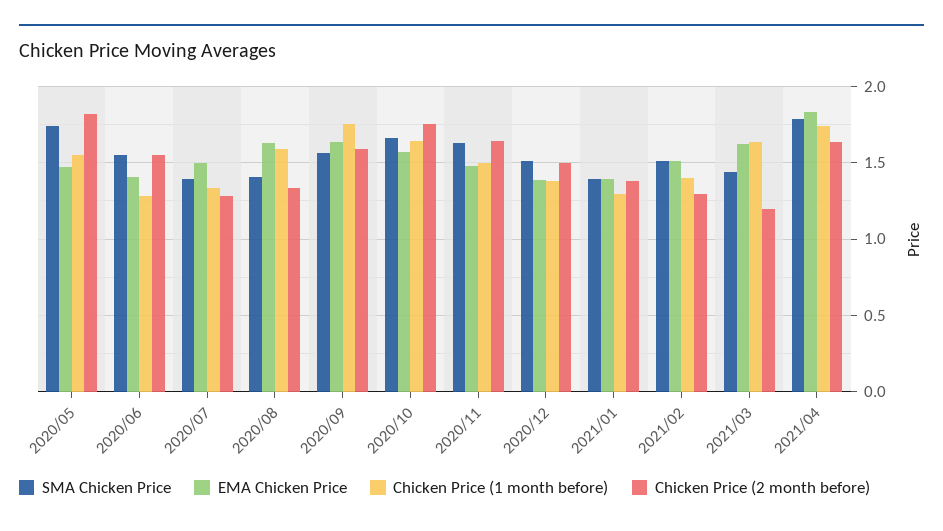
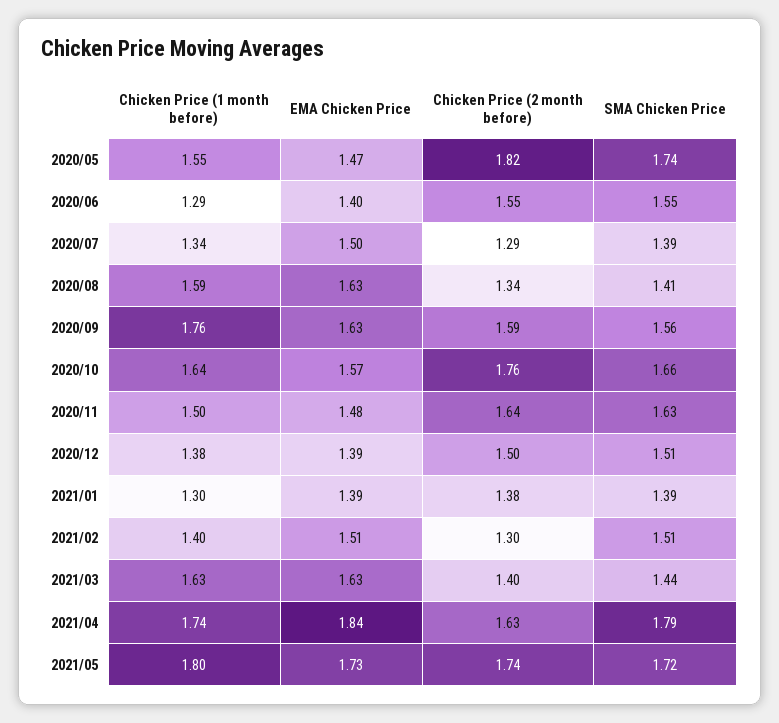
Chicken Price (2 month before), 2021/03: 1.2 -> 1.4
Chicken Price (1 month before), 2021/05: none -> 1.8
EMA Chicken Price, 2021/05: none -> 1.73
Chicken Price (2 month before), 2021/05: none -> 1.74
SMA Chicken Price, 2021/05: none -> 1.72

